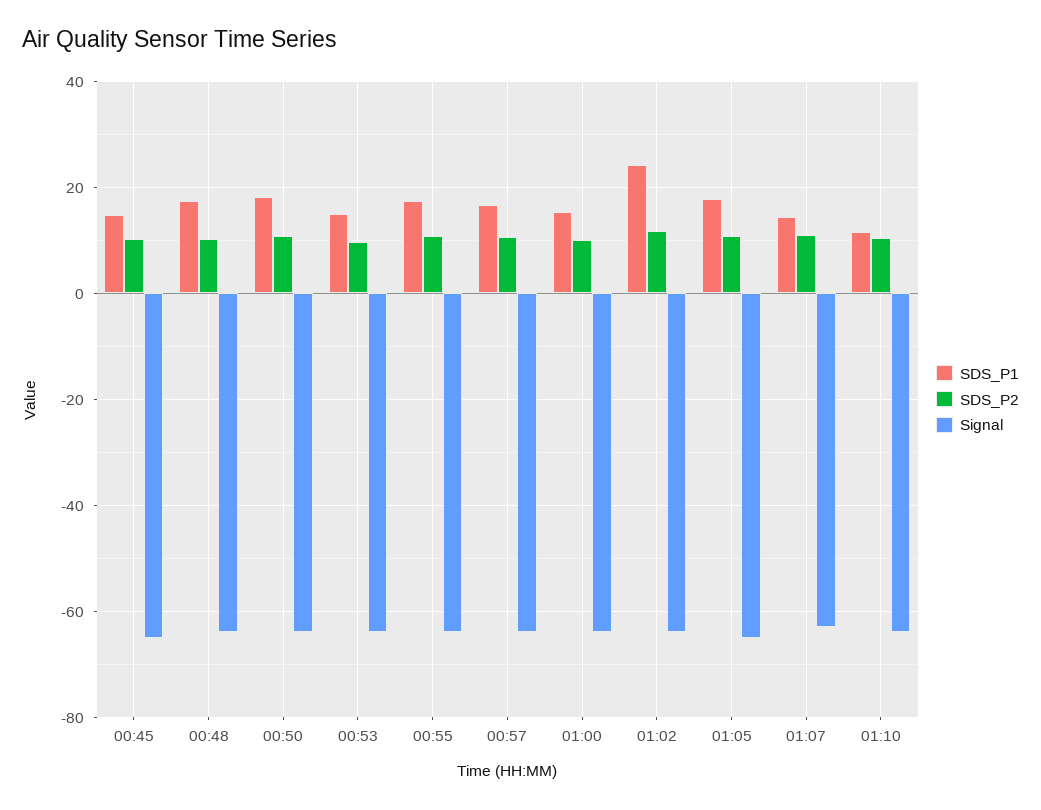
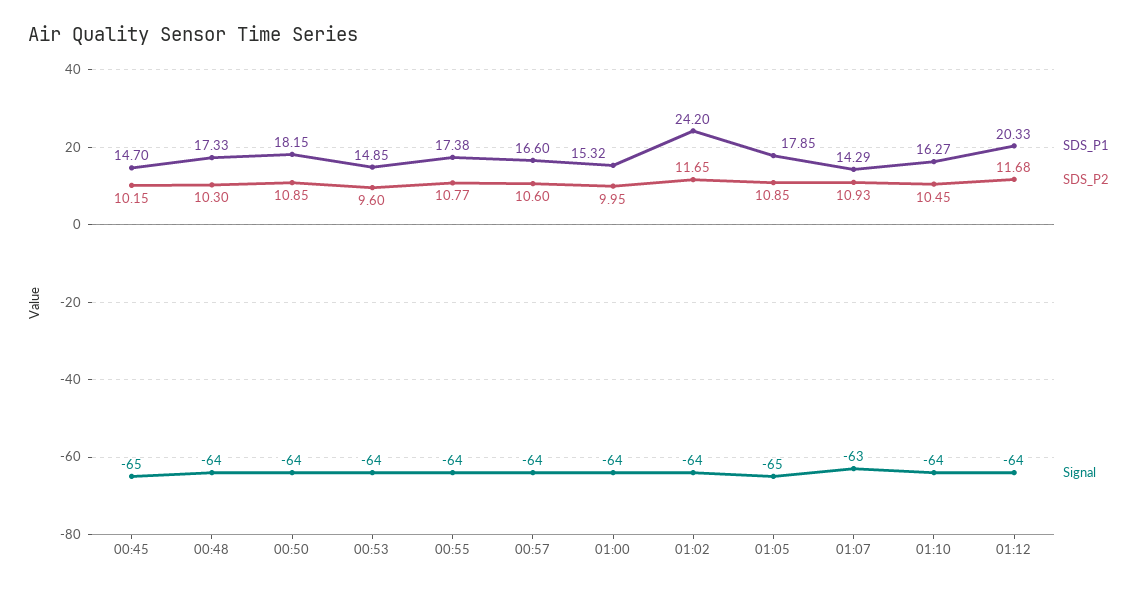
SDS_P1, 01:10: 12 -> 16.27
SDS_P1, 01:12: none -> 20.33
SDS_P2, 01:12: none -> 11.68
Signal, 01:12: none -> -64

